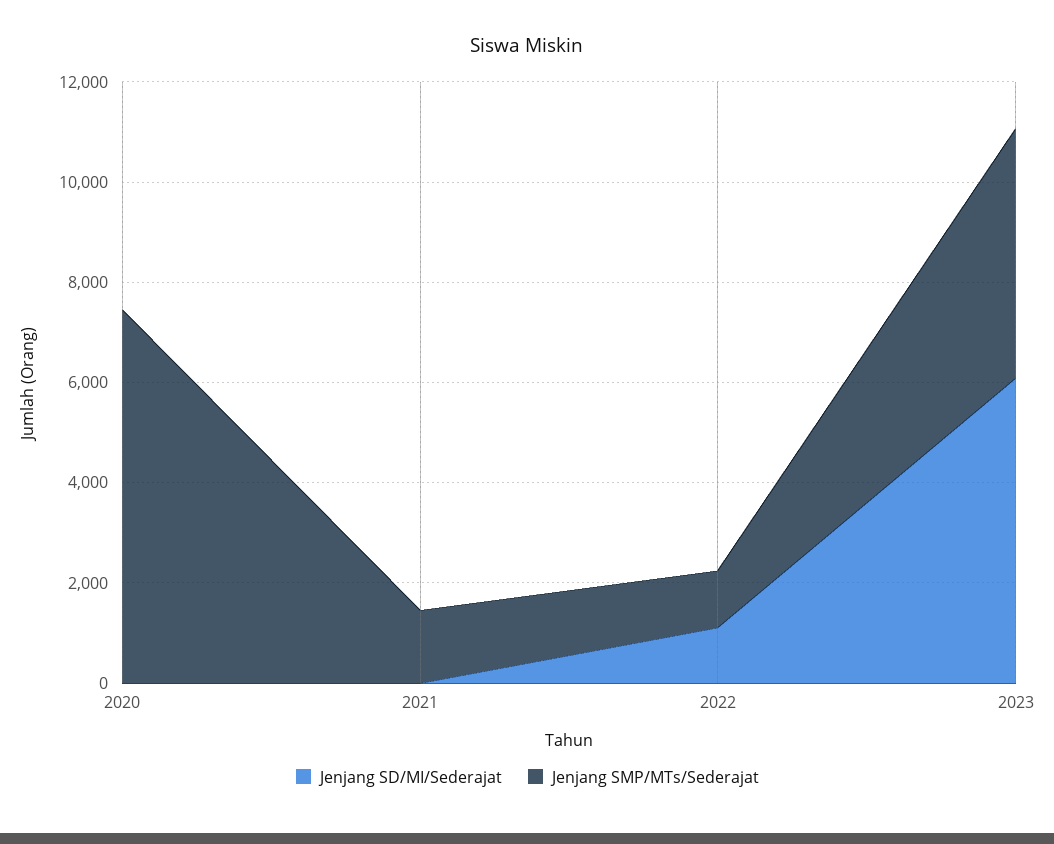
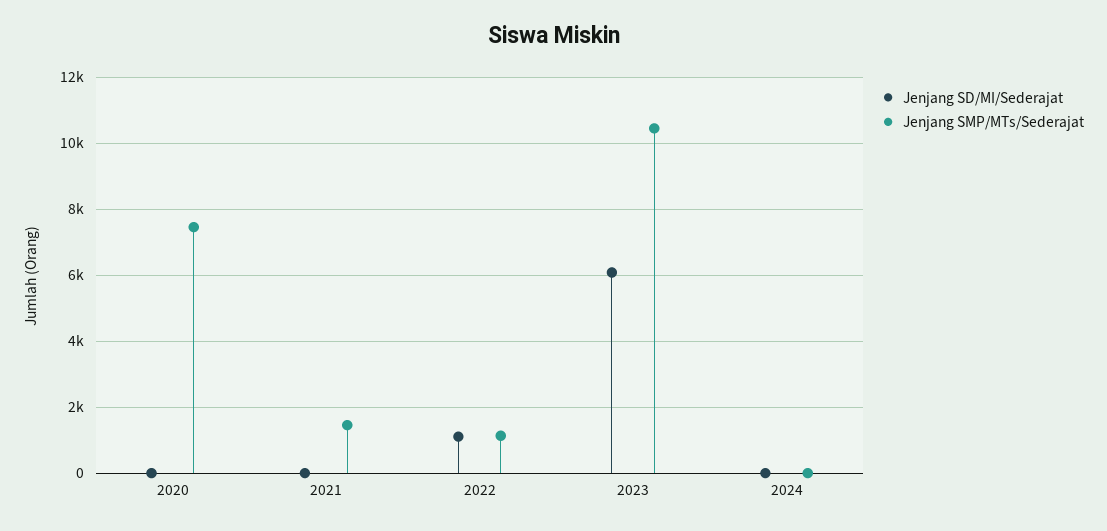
Jenjang SMP/MTs/Sederajat, 2023: 5000 -> 10400
Jenjang SD/MI/Sederajat, 2024: none -> 0
Jenjang SMP/MTs/Sederajat, 2024: none -> 0

